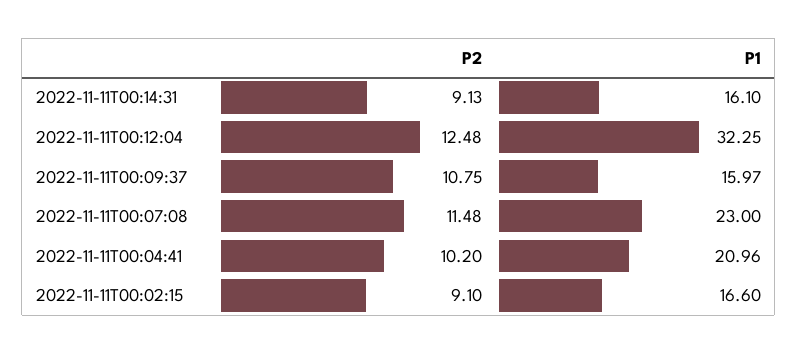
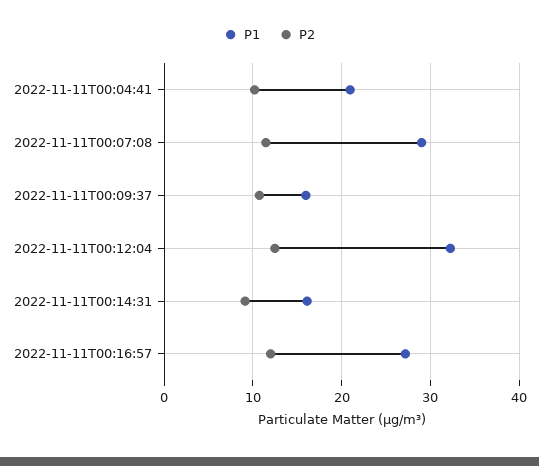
P1, 2022-11-11T00:07:08: 23 -> 29
P2, 2022-11-11T00:02:15: 9.1 -> none
P1, 2022-11-11T00:02:15: 16.6 -> none
P1, 2022-11-11T00:16:57: none -> 27
P2, 2022-11-11T00:16:57: none -> 12

